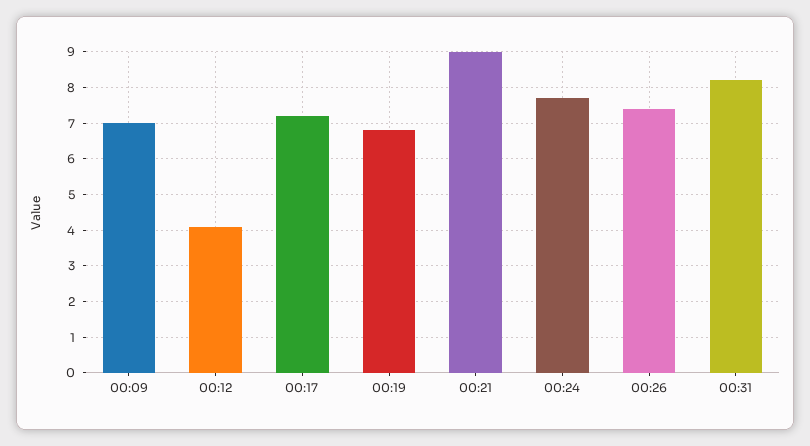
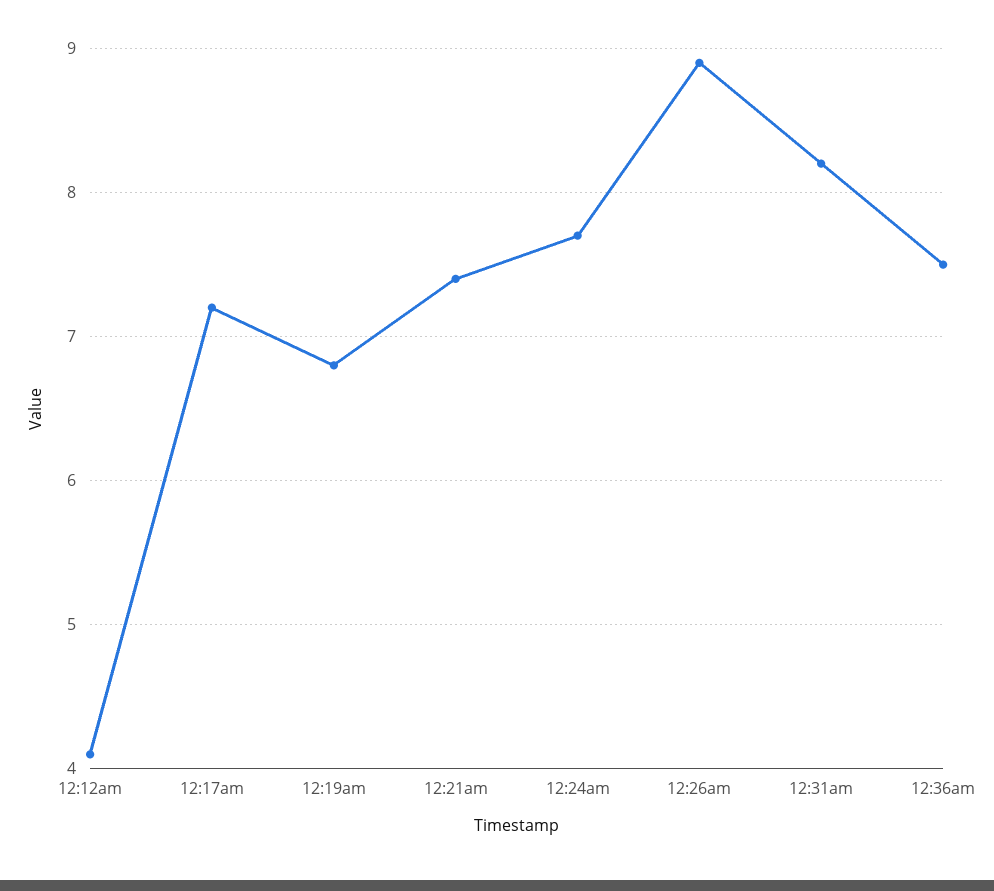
00:09: 7 -> none
00:21: 9 -> 7.4
00:26: 7.5 -> 8.9
12:36am: none -> 7.5

